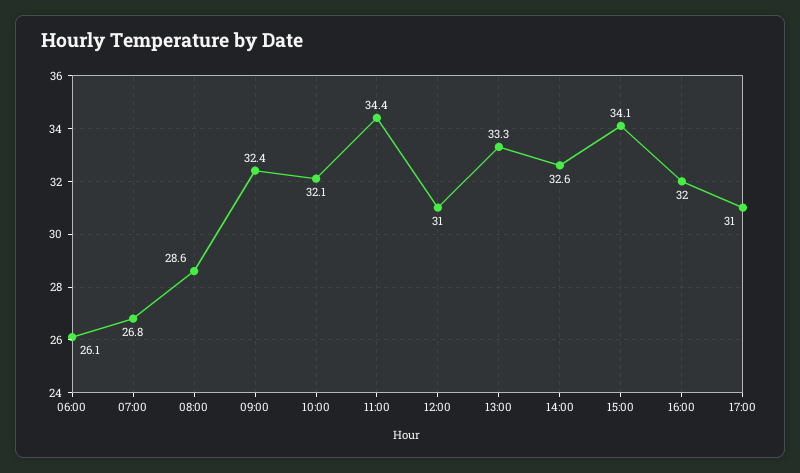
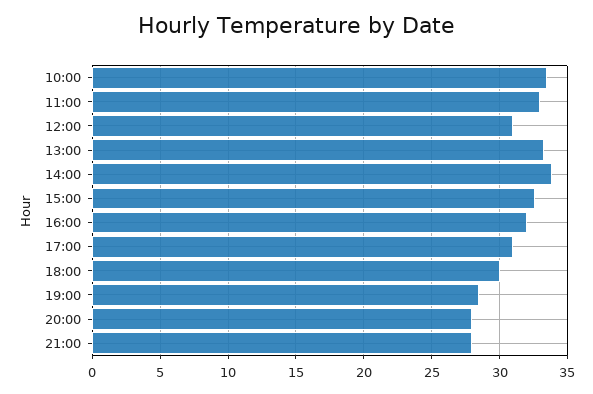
06:00: 26.1 -> none
07:00: 26.8 -> none
08:00: 28.6 -> none
09:00: 32.4 -> none
10:00: 32.1 -> 33.5
11:00: 34.4 -> 33
14:00: 32.6 -> 34
15:00: 34.1 -> 32.5
18:00: none -> 30
19:00: none -> 28.5
20:00: none -> 28
21:00: none -> 28

